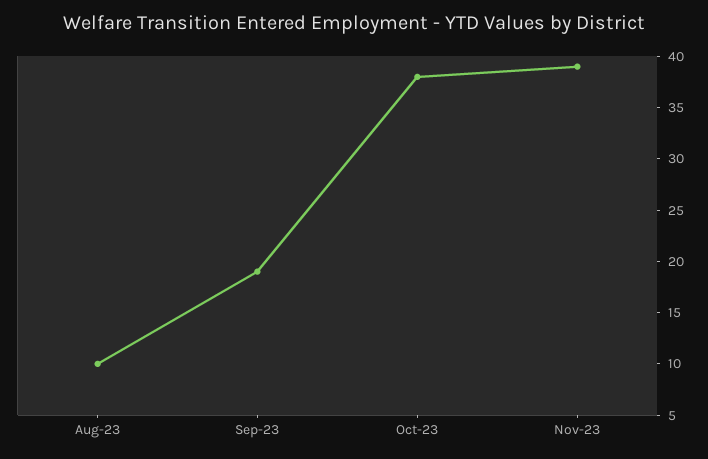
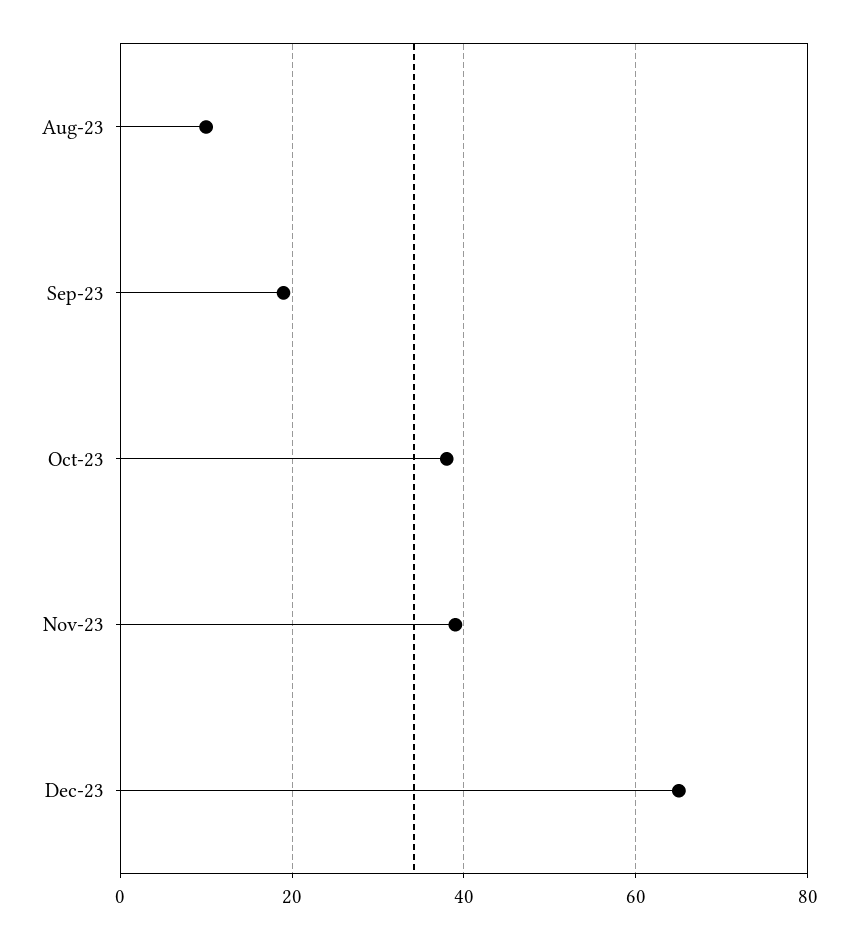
Dec-23: none -> 65

